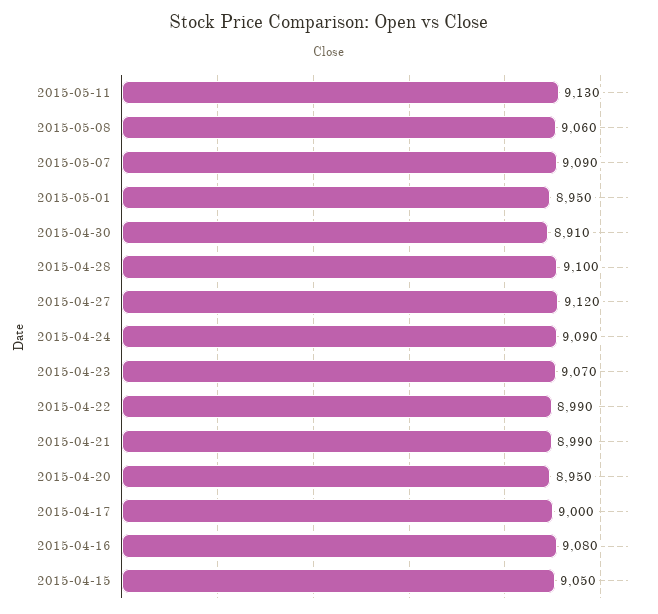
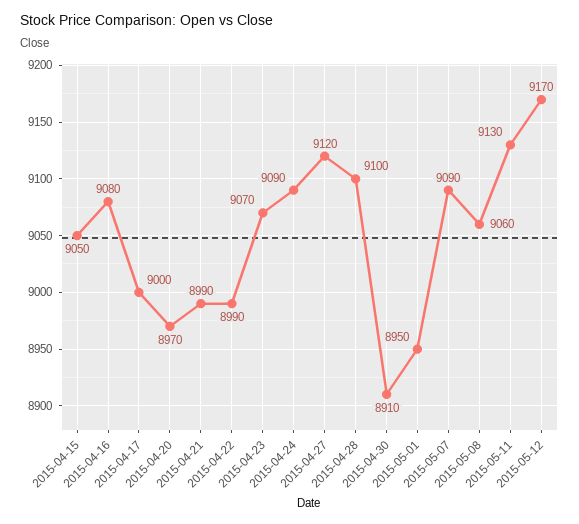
2015-04-20: 8950 -> 8970
2015-05-12: none -> 9170

